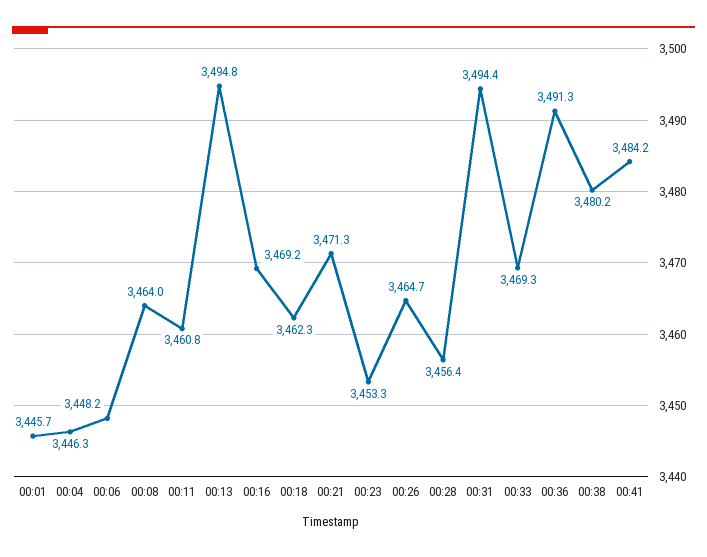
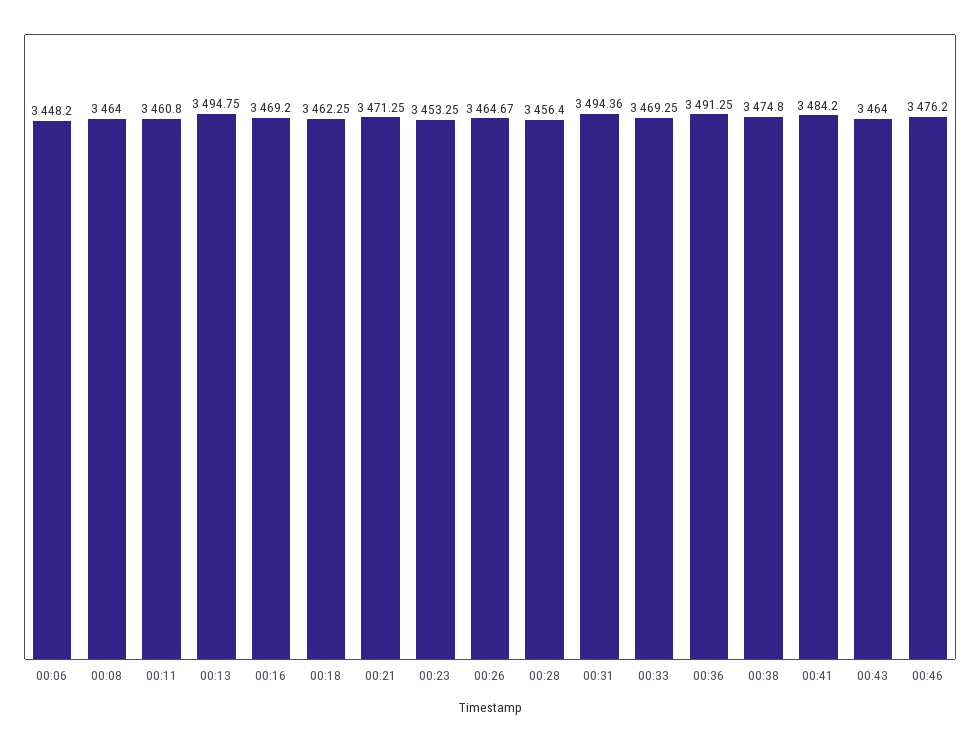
00:01: 3445.7 -> none
00:04: 3446.3 -> none
00:38: 3480.2 -> 3474.8
00:43: none -> 3464
00:46: none -> 3476.2

